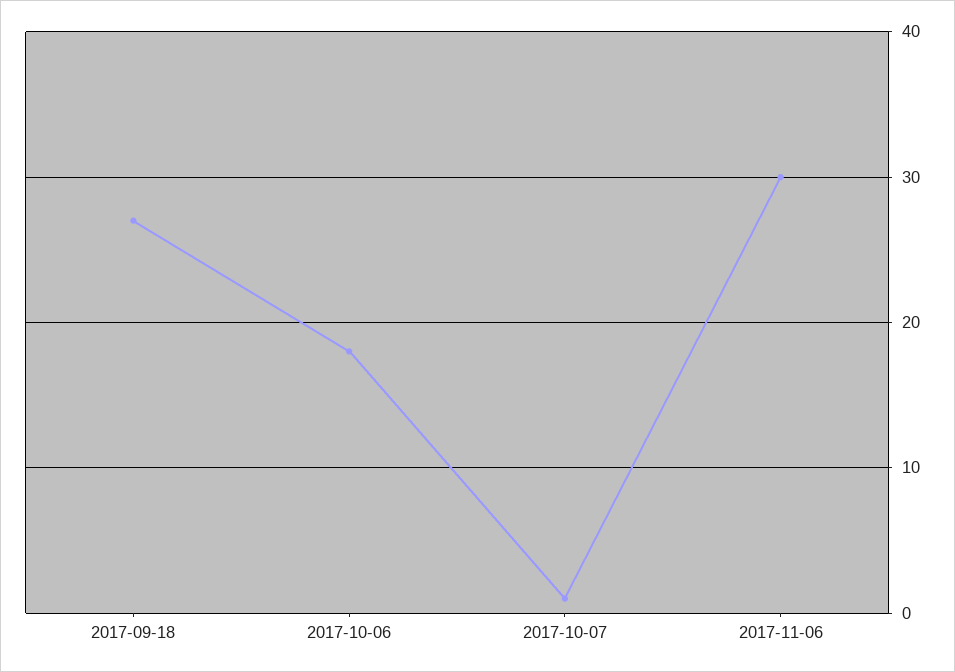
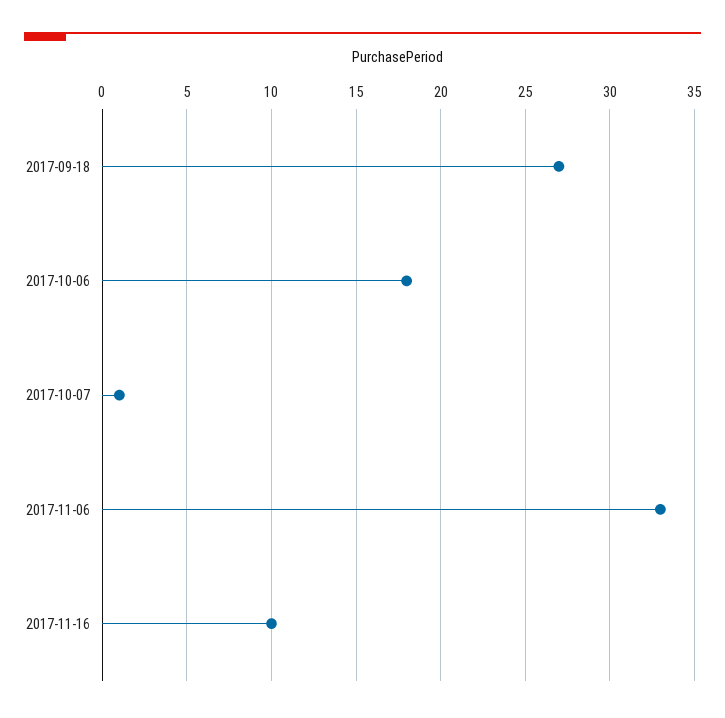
2017-11-06: 30 -> 33
2017-11-16: none -> 10

